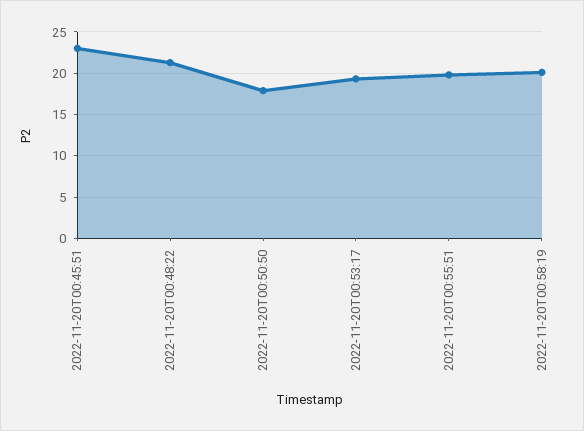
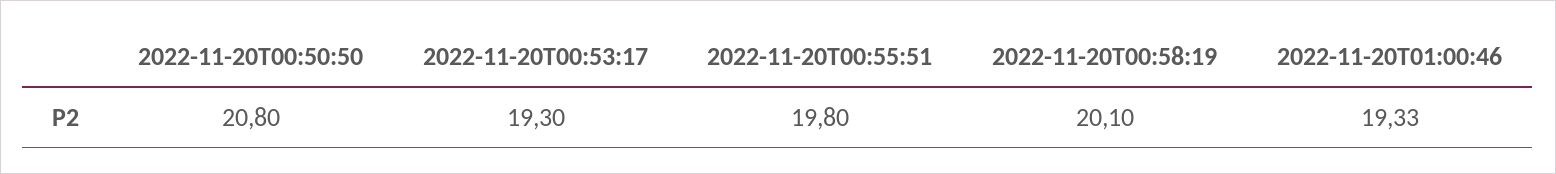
2022-11-20T00:45:51: 23 -> none
2022-11-20T00:48:22: 21 -> none
2022-11-20T00:50:50: 18 -> 20.8
2022-11-20T01:00:46: none -> 19.33

